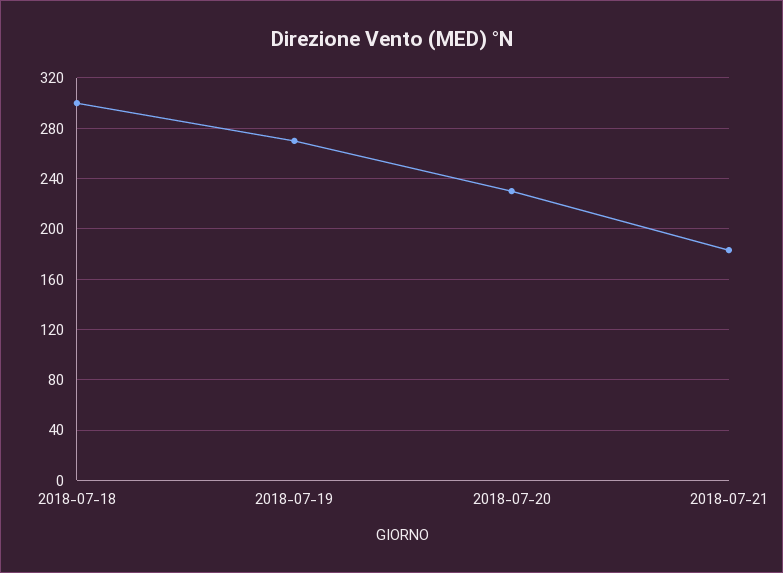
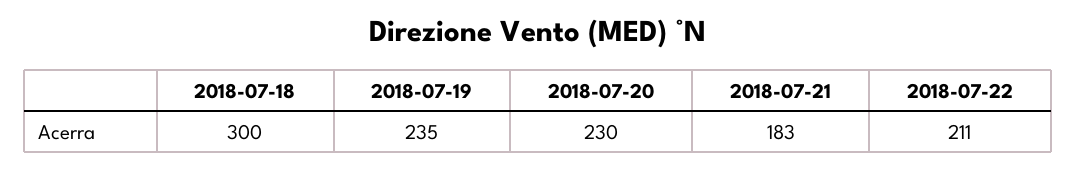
2018-07-19: 270 -> 235
2018-07-22: none -> 211

